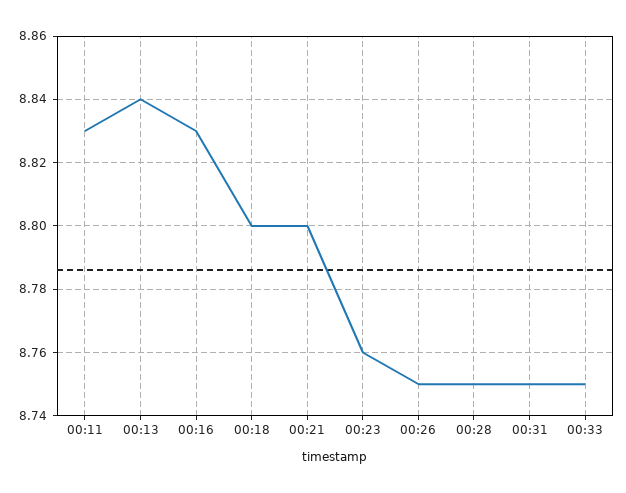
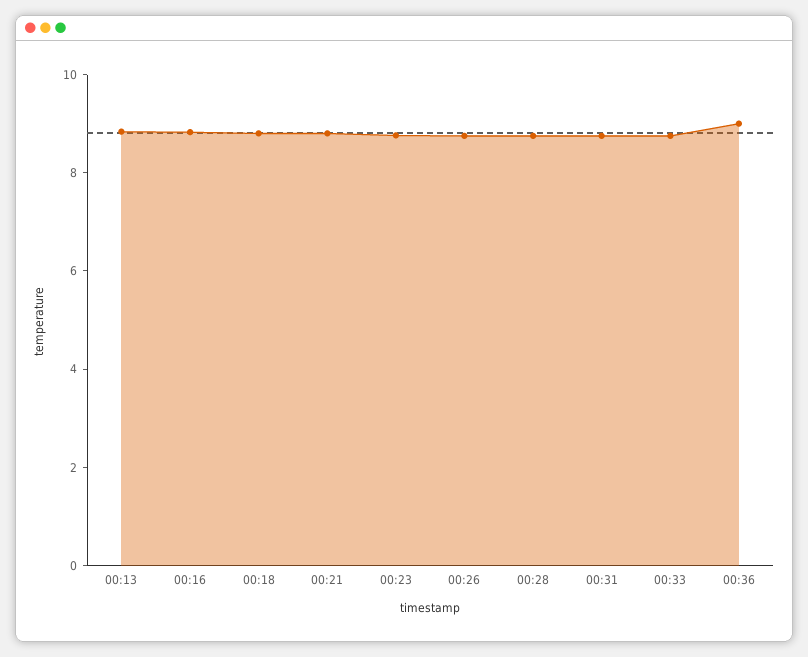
00:11: 8.83 -> none
00:36: none -> 9

